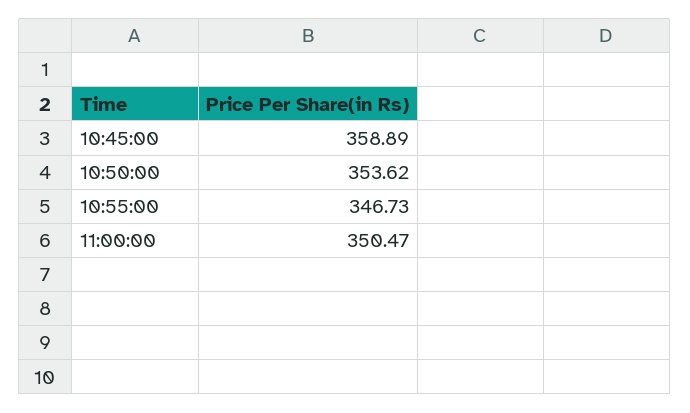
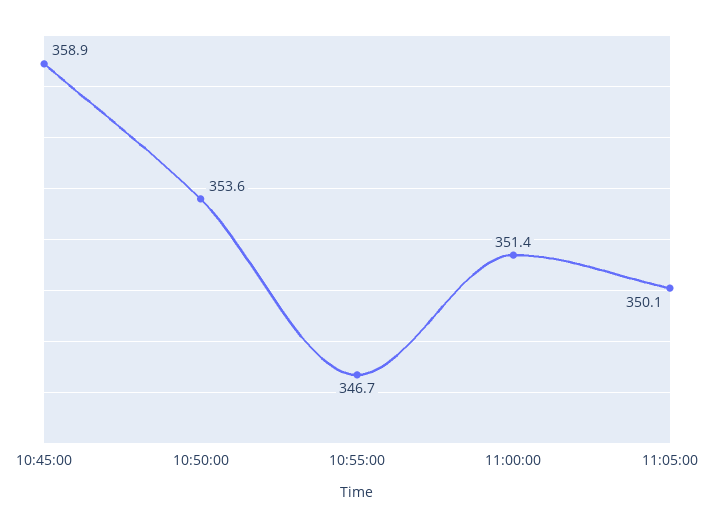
11:00:00: 350.47 -> 351.4
11:05:00: none -> 350.1

